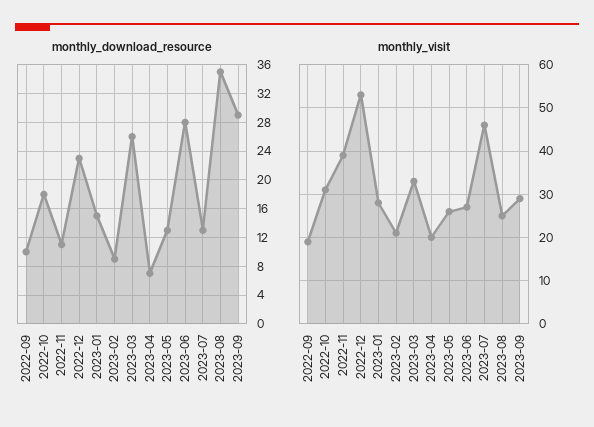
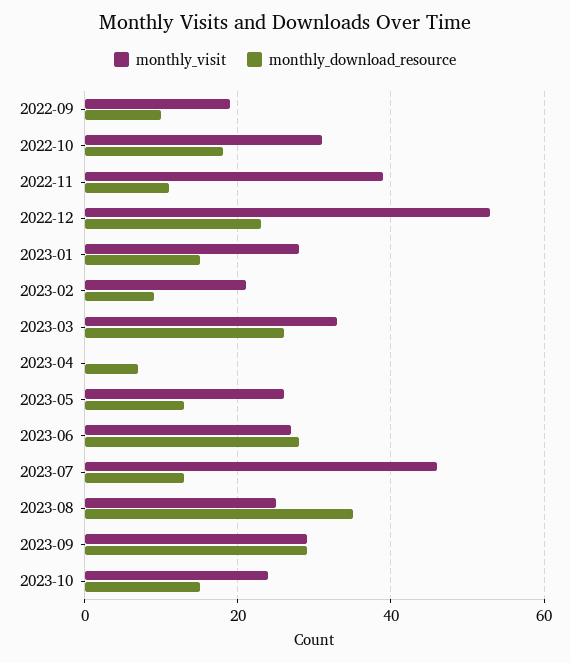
monthly_visit, 2023-04: 20 -> 0
monthly_visit, 2023-10: none -> 25
monthly_download_resource, 2023-10: none -> 15

